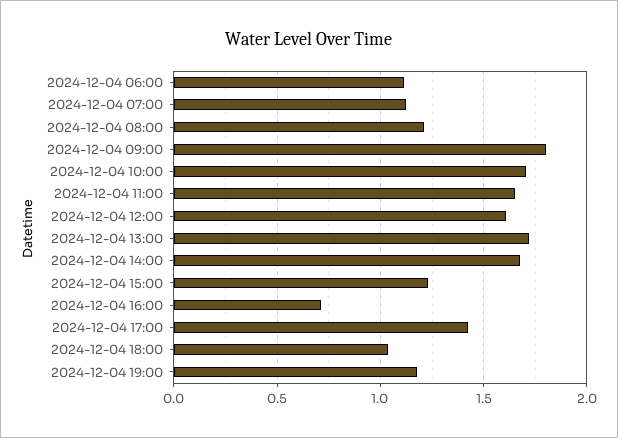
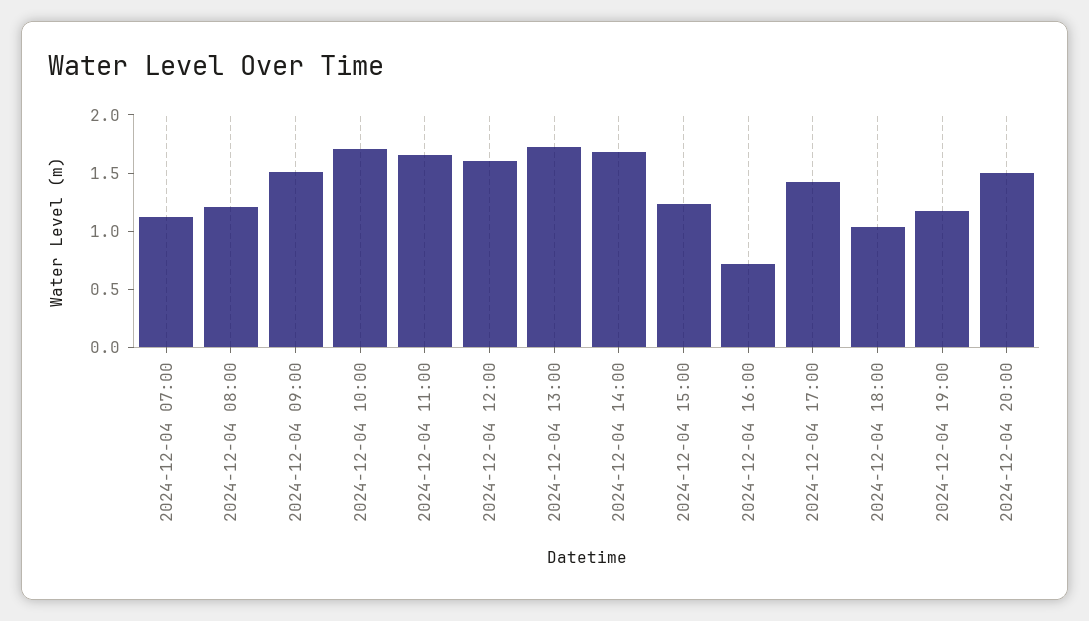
2024-12-04 06:00: 1.1 -> none
2024-12-04 09:00: 1.8 -> 1.5
2024-12-04 20:00: none -> 1.5

